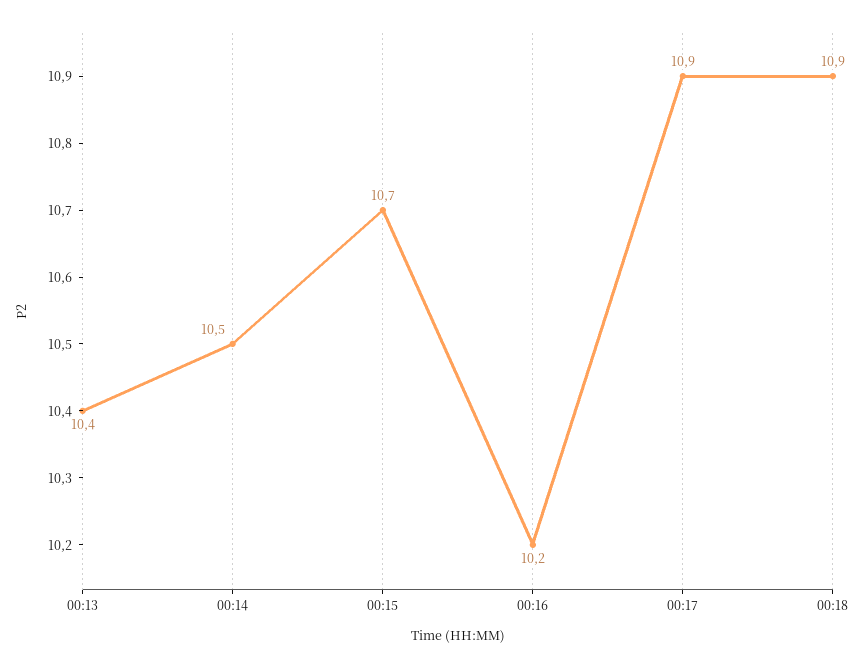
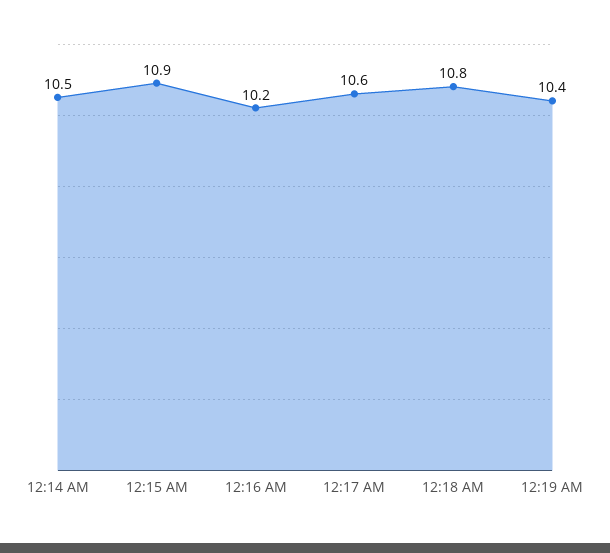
00:13: 10.4 -> none
00:15: 10.7 -> 10.9
00:17: 10.9 -> 10.6
00:18: 10.9 -> 10.8
12:19 AM: none -> 10.4

